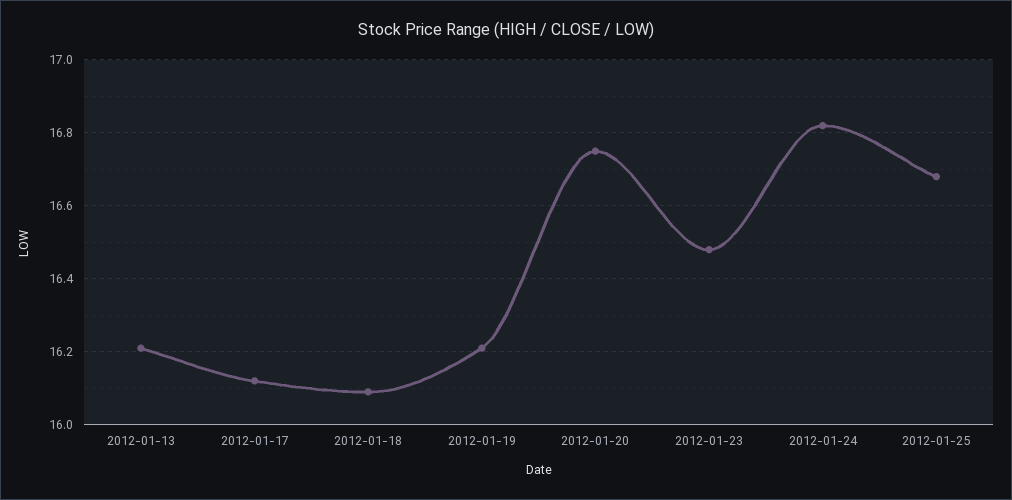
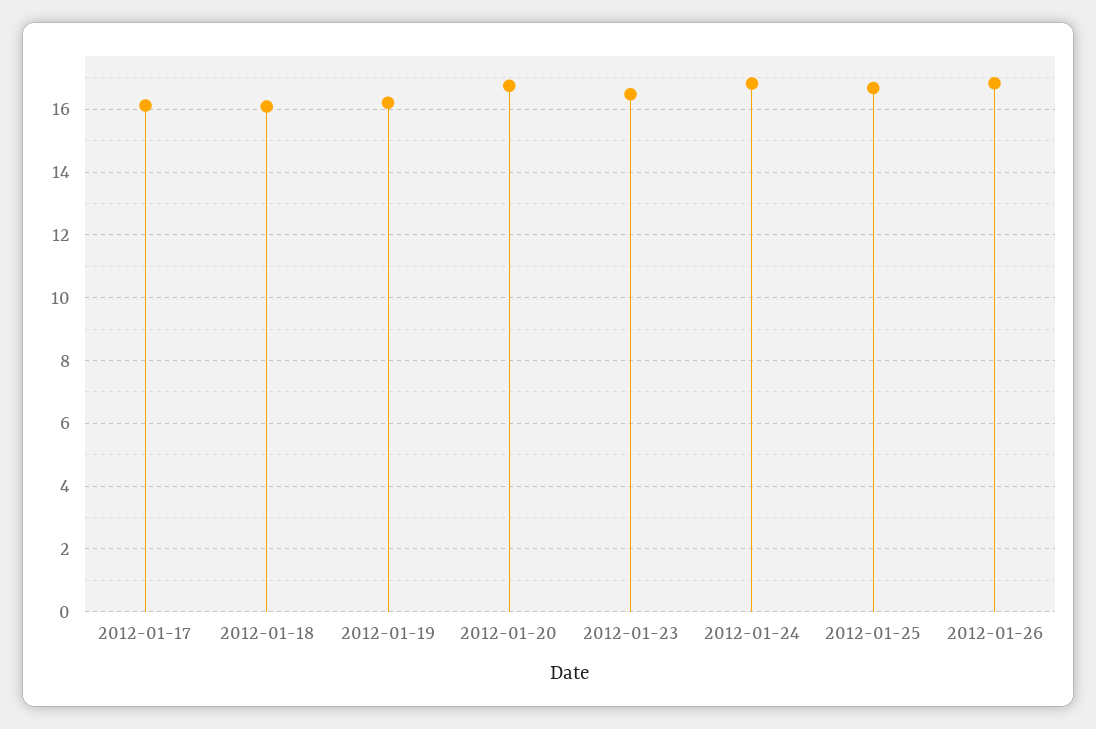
2012-01-13: 16.2 -> none
2012-01-26: none -> 16.8

